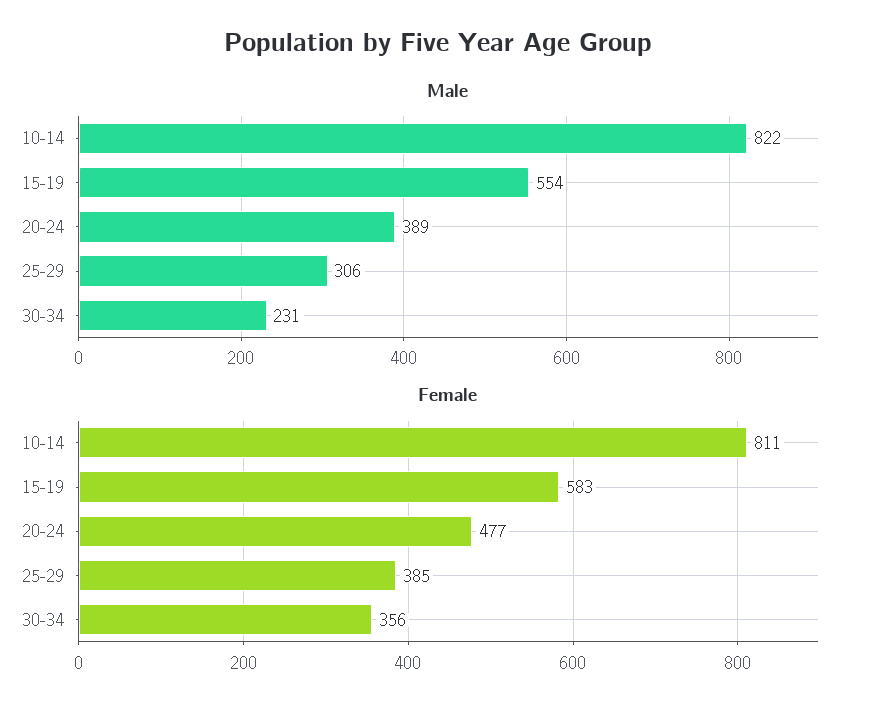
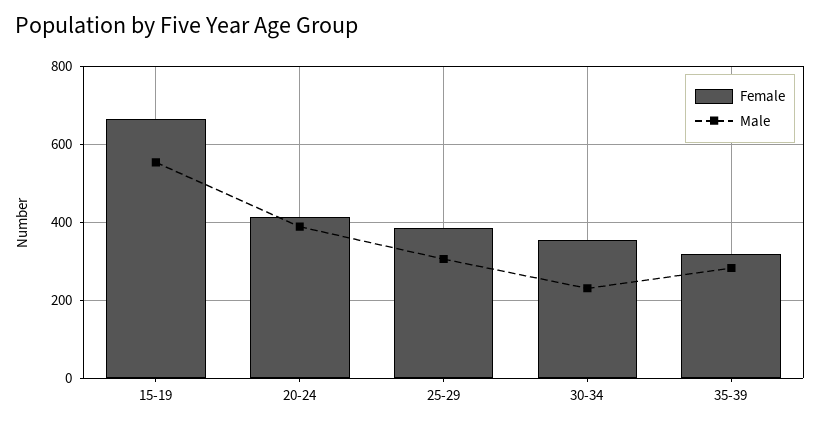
Male, 10-14: 822 -> none
Female, 10-14: 811 -> none
Female, 15-19: 583 -> 660
Female, 20-24: 477 -> 420
Female, 35-39: none -> 320
Male, 35-39: none -> 280

